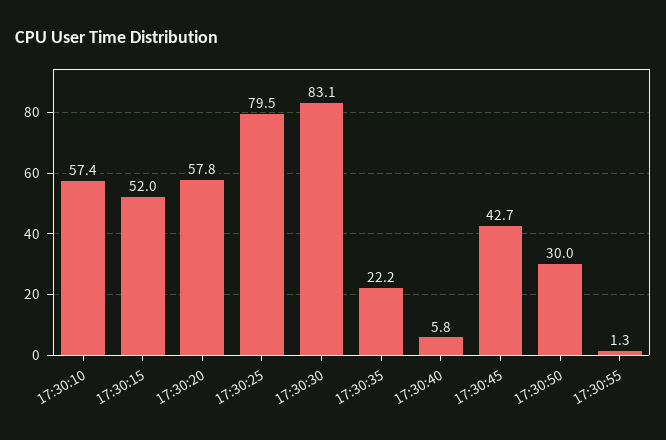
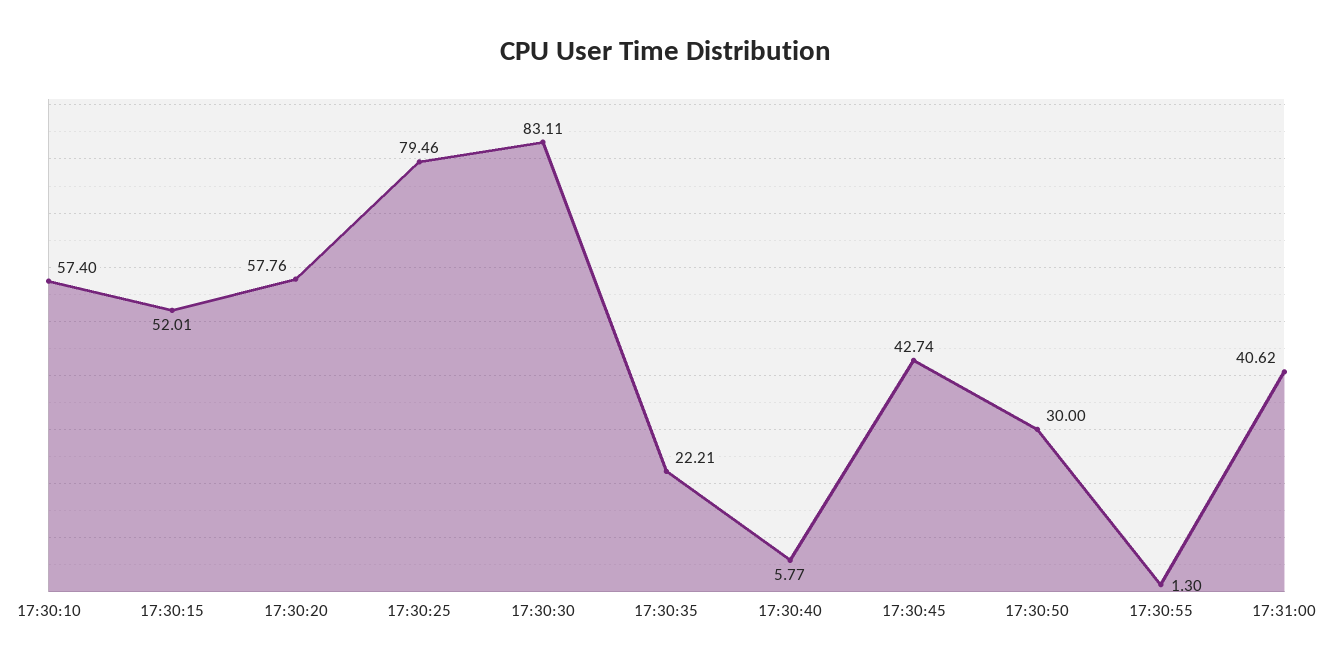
17:31:00: none -> 40.62

